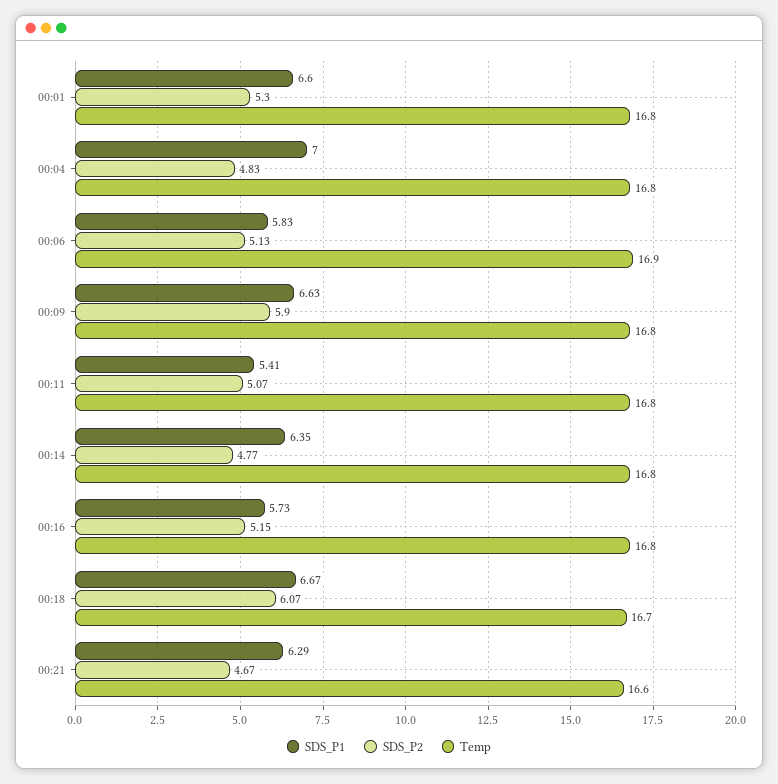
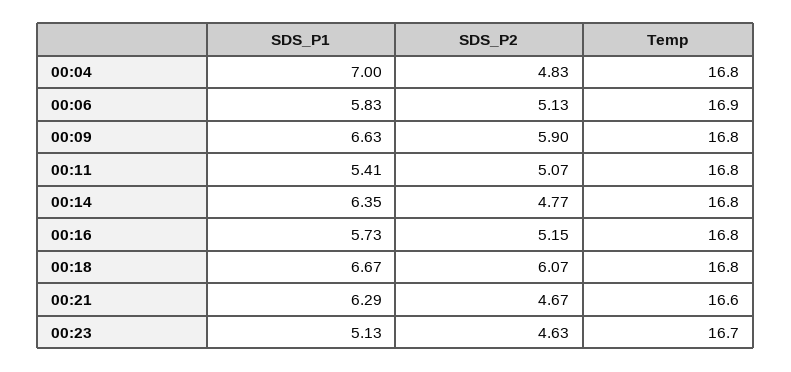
SDS_P1, 00:01: 6.6 -> none
SDS_P2, 00:01: 5.3 -> none
Temp, 00:01: 16.8 -> none
Temp, 00:18: 16.7 -> 16.8
SDS_P1, 00:23: none -> 5.13
SDS_P2, 00:23: none -> 4.63
Temp, 00:23: none -> 16.7

